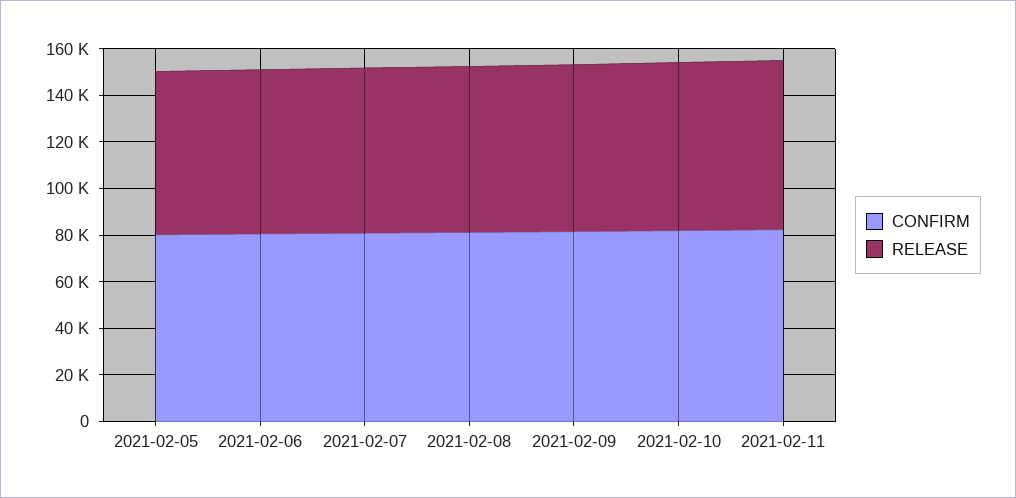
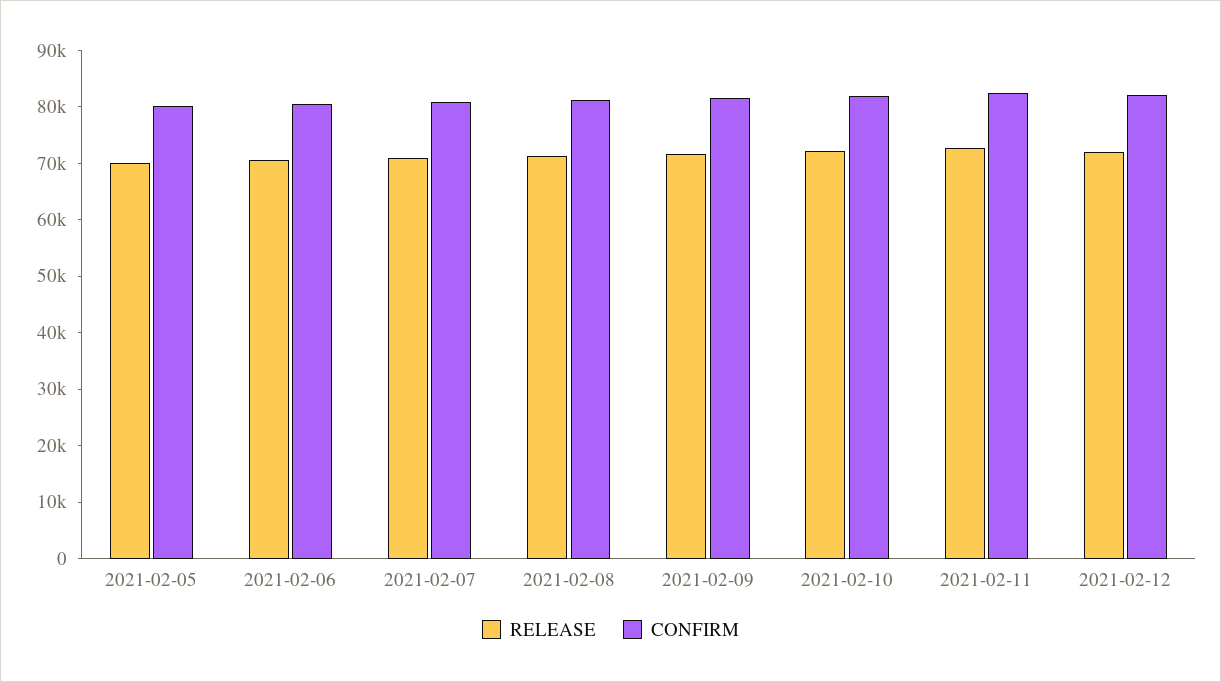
RELEASE, 2021-02-12: none -> 72000
CONFIRM, 2021-02-12: none -> 82000

